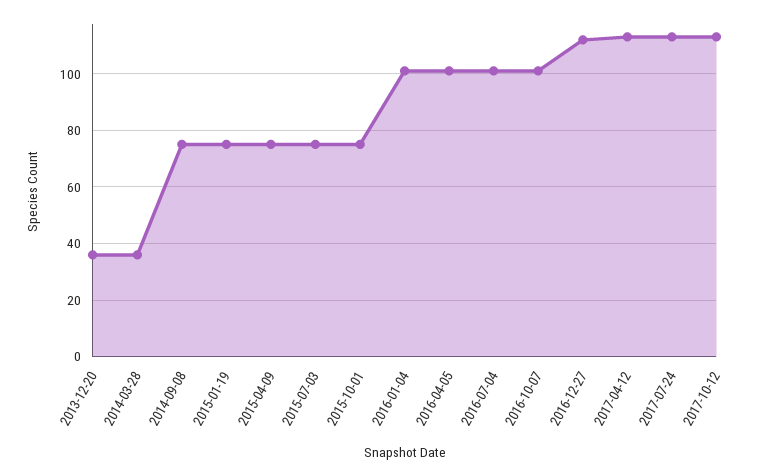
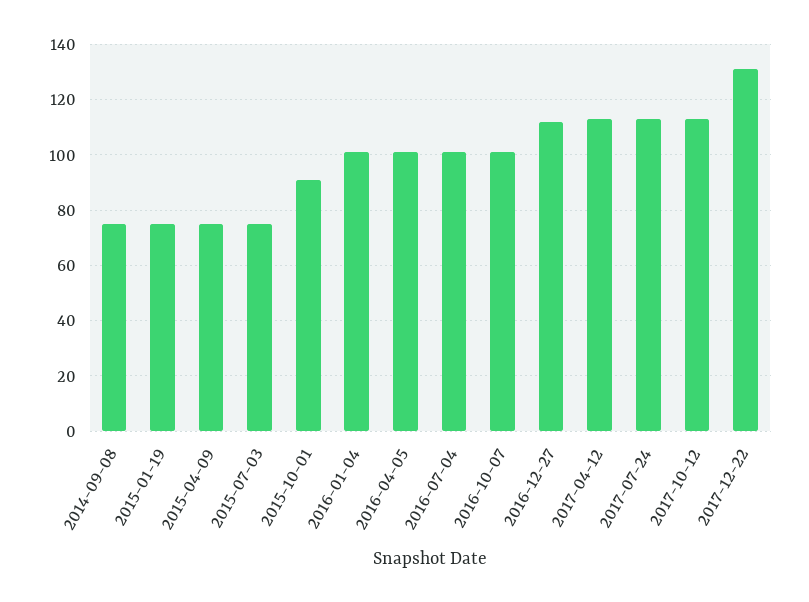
2013-12-20: 35 -> none
2014-03-28: 35 -> none
2015-10-01: 75 -> 90
2017-12-22: none -> 130

